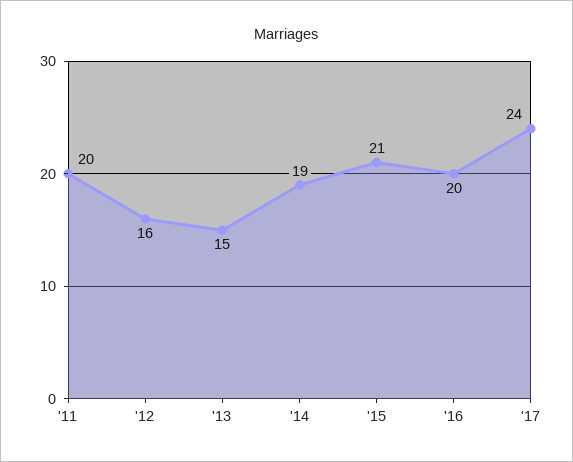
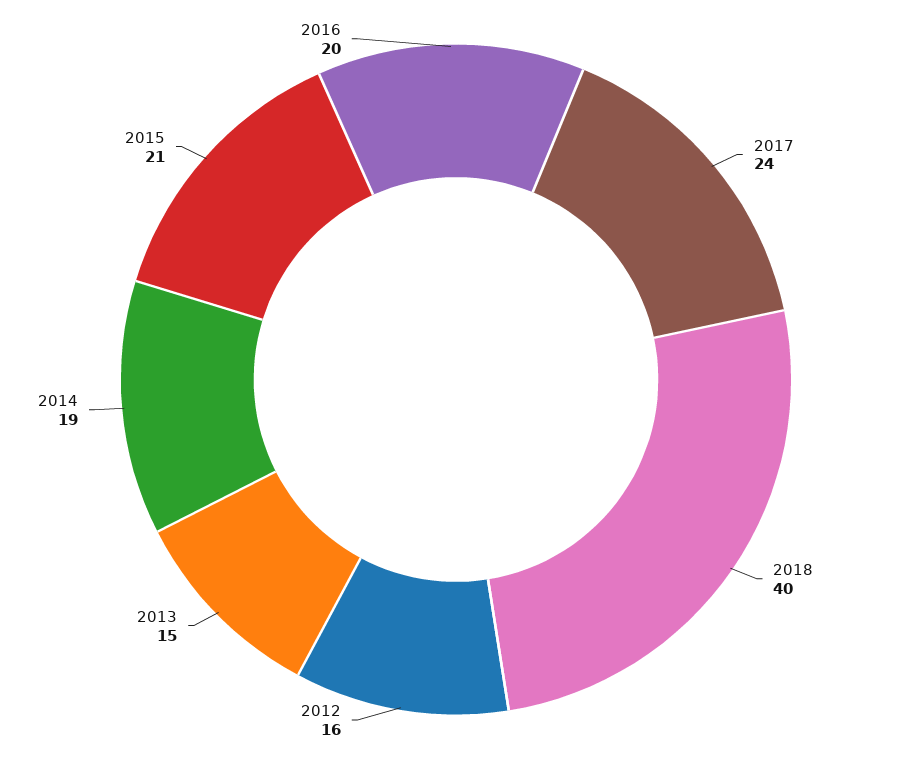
'11: 20 -> none
2018: none -> 40

